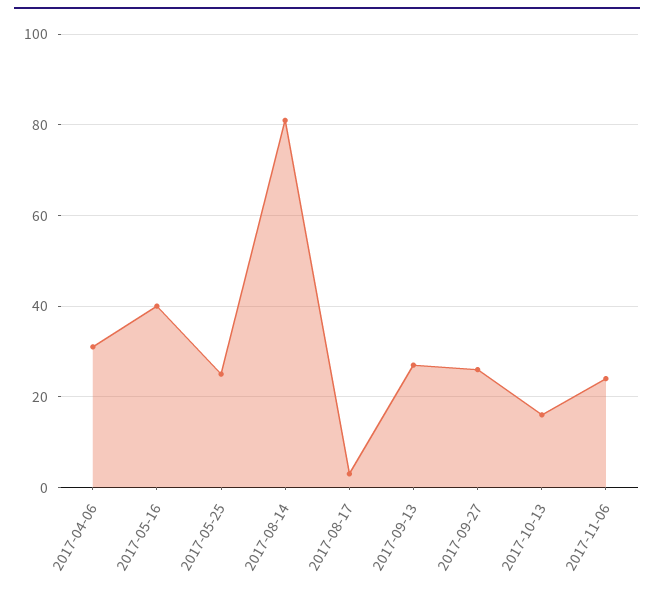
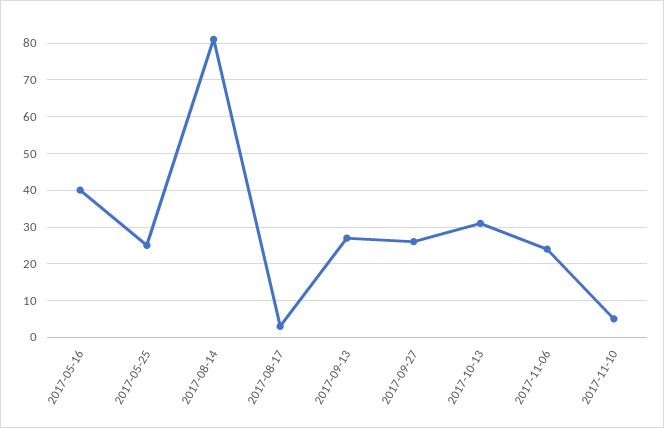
2017-04-06: 30 -> none
2017-10-13: 15 -> 30
2017-11-10: none -> 5

